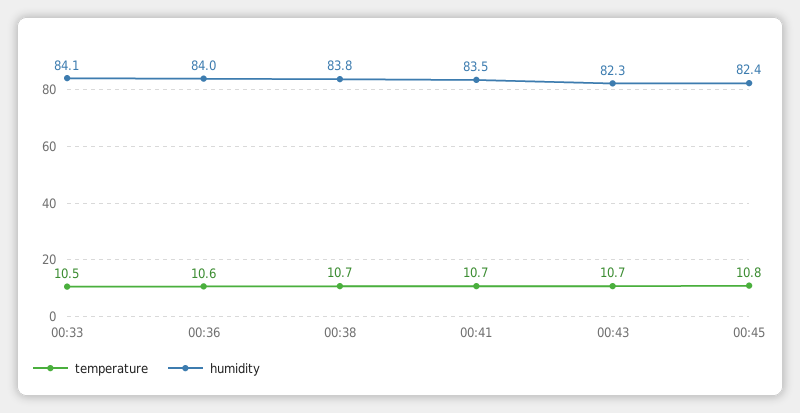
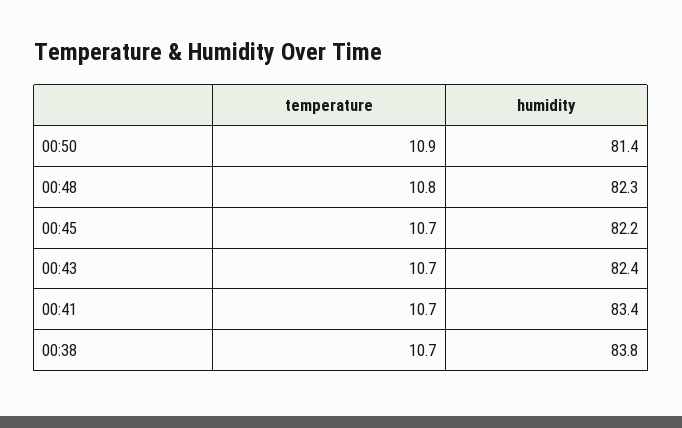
temperature, 00:33: 10.5 -> none
humidity, 00:33: 84.1 -> none
temperature, 00:36: 10.6 -> none
humidity, 00:36: 84 -> none
humidity, 00:41: 83.5 -> 83.4
humidity, 00:43: 82.3 -> 82.4
temperature, 00:45: 10.8 -> 10.7
humidity, 00:45: 82.4 -> 82.2
temperature, 00:50: none -> 10.9
humidity, 00:50: none -> 81.4
temperature, 00:48: none -> 10.8
humidity, 00:48: none -> 82.3

